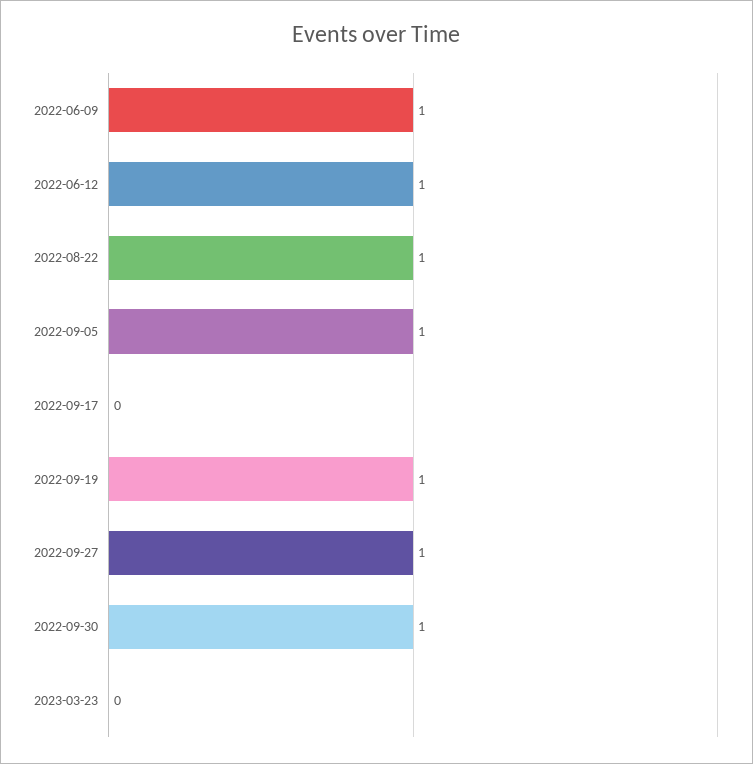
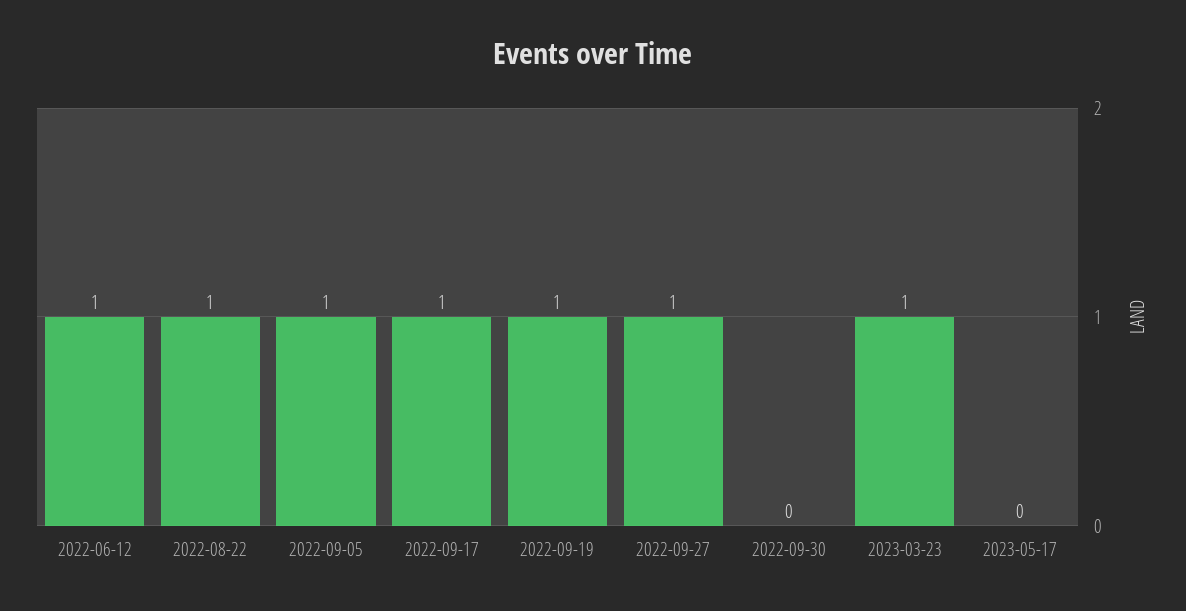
2022-06-09: 1 -> none
2022-09-17: 0 -> 1
2022-09-30: 1 -> 0
2023-03-23: 0 -> 1
2023-05-17: none -> 0

